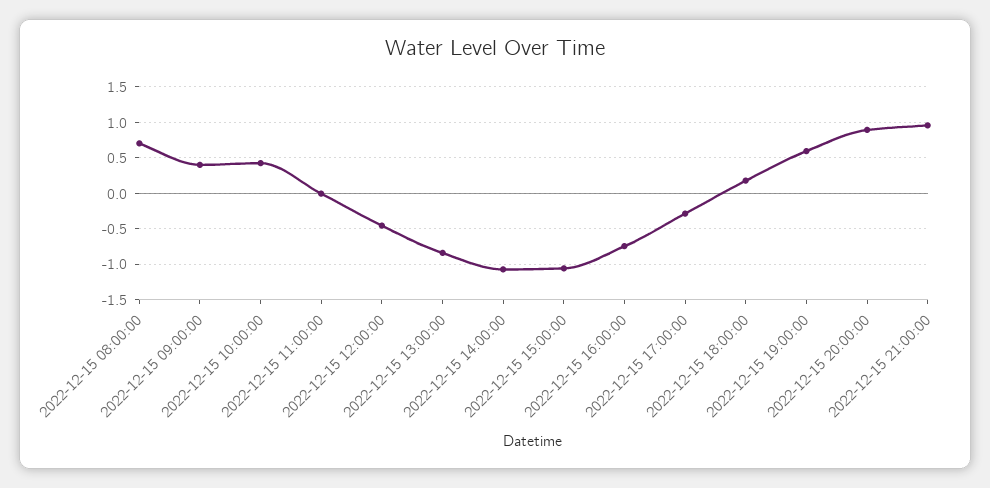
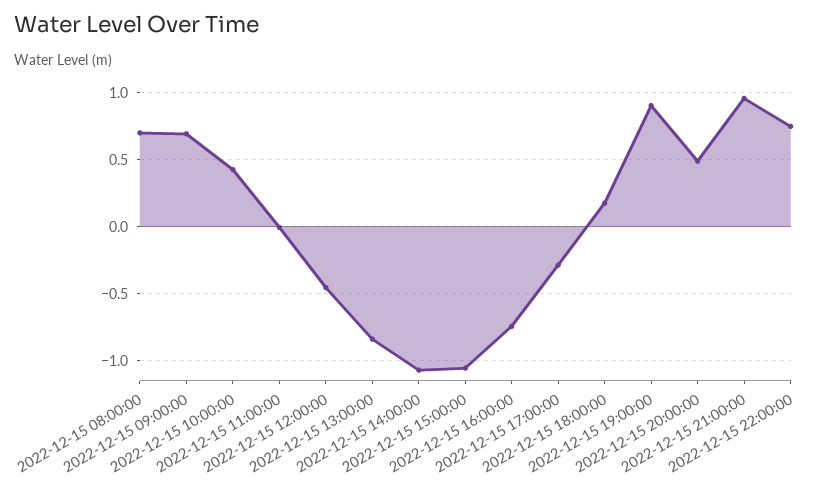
2022-12-15 09:00:00: 0.4 -> 0.7
2022-12-15 19:00:00: 0.6 -> 0.9
2022-12-15 20:00:00: 0.9 -> 0.5
2022-12-15 22:00:00: none -> 0.75

